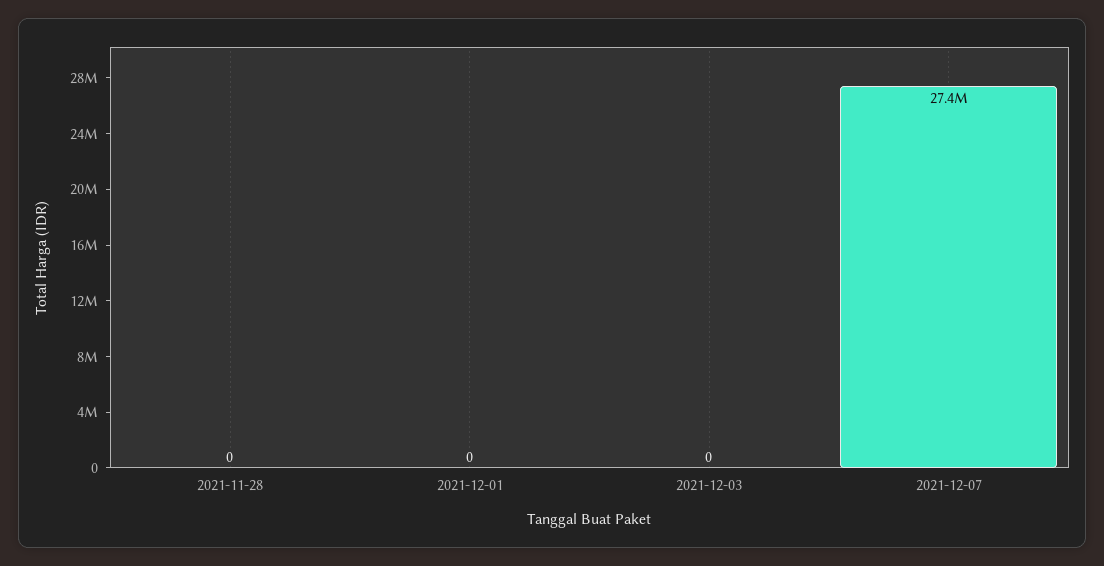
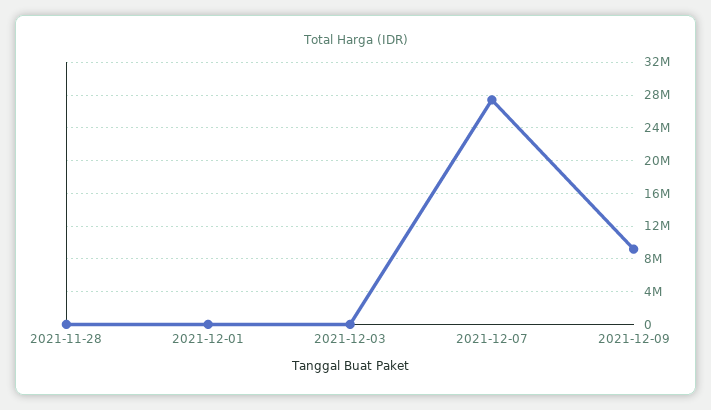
2021-12-09: none -> 9000000

